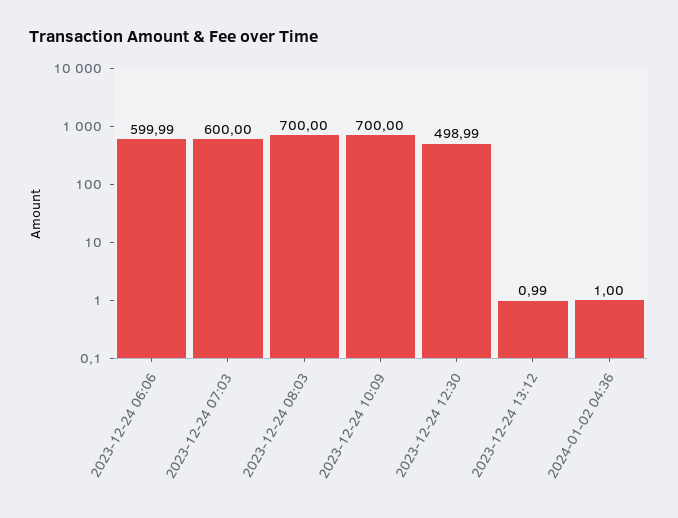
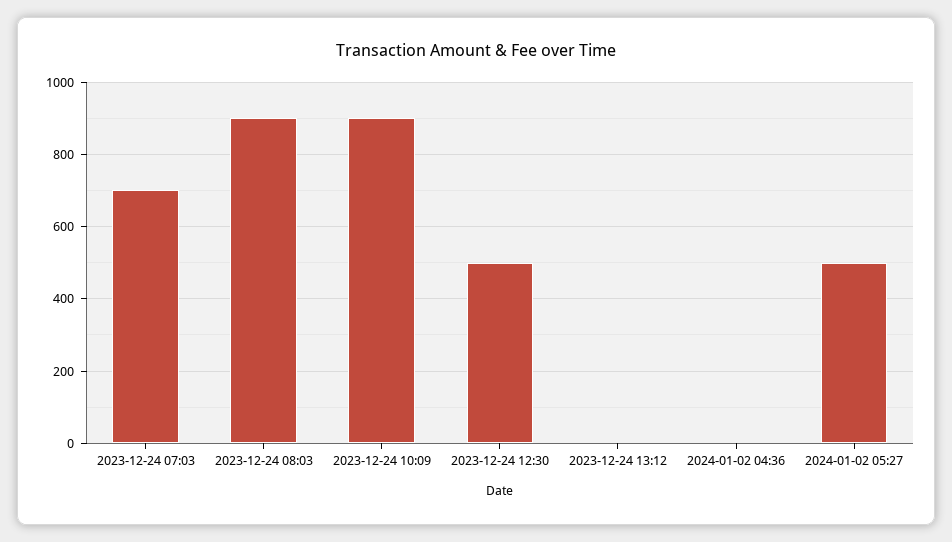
2023-12-24 06:06: 599.99 -> none
2023-12-24 07:03: 600 -> 700
2023-12-24 08:03: 700 -> 900
2023-12-24 10:09: 700 -> 900
2024-01-02 05:27: none -> 500

